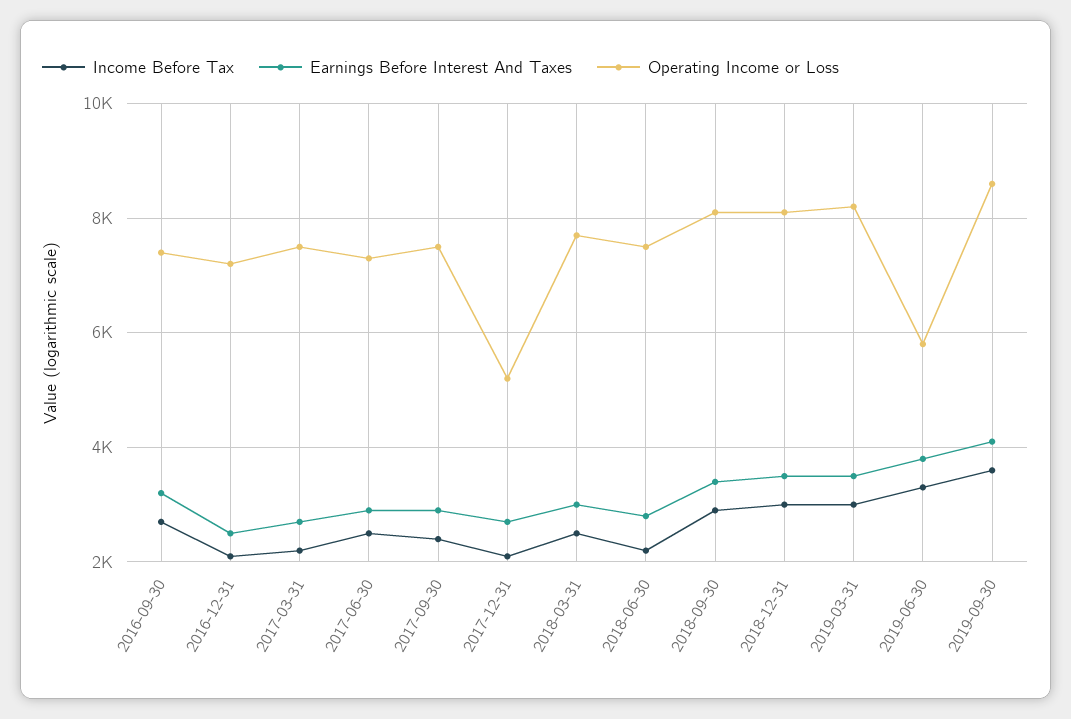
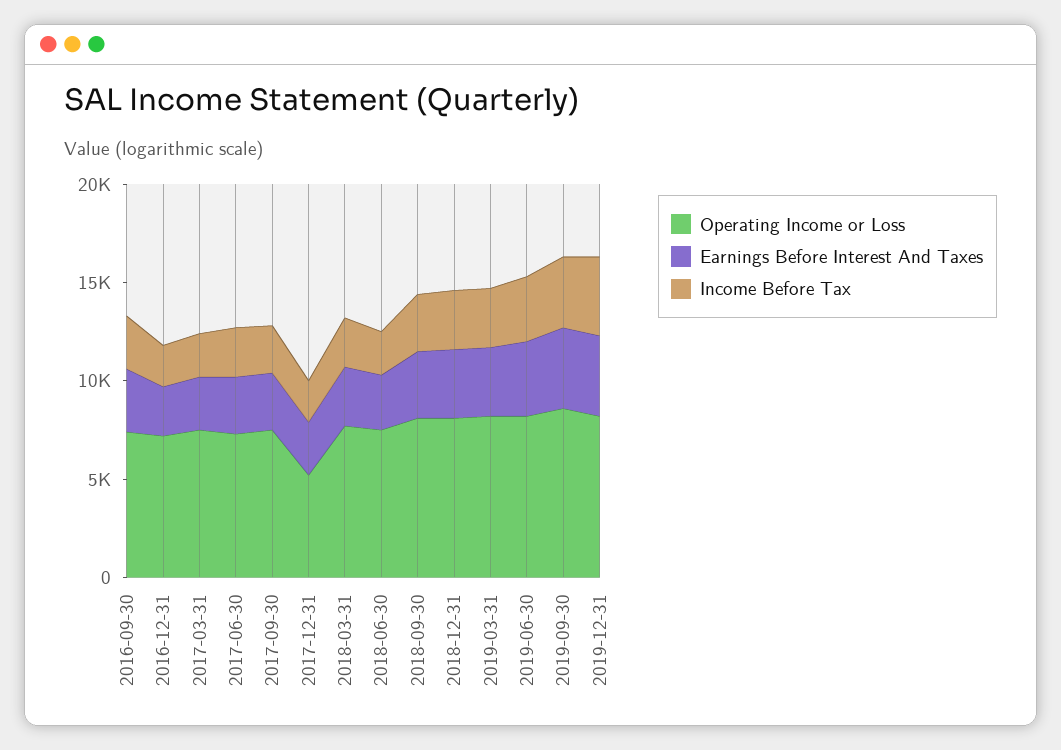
Operating Income or Loss, 2019-06-30: 5800 -> 8000
Operating Income or Loss, 2019-12-31: none -> 8000
Earnings Before Interest And Taxes, 2019-12-31: none -> 4000
Income Before Tax, 2019-12-31: none -> 4000

